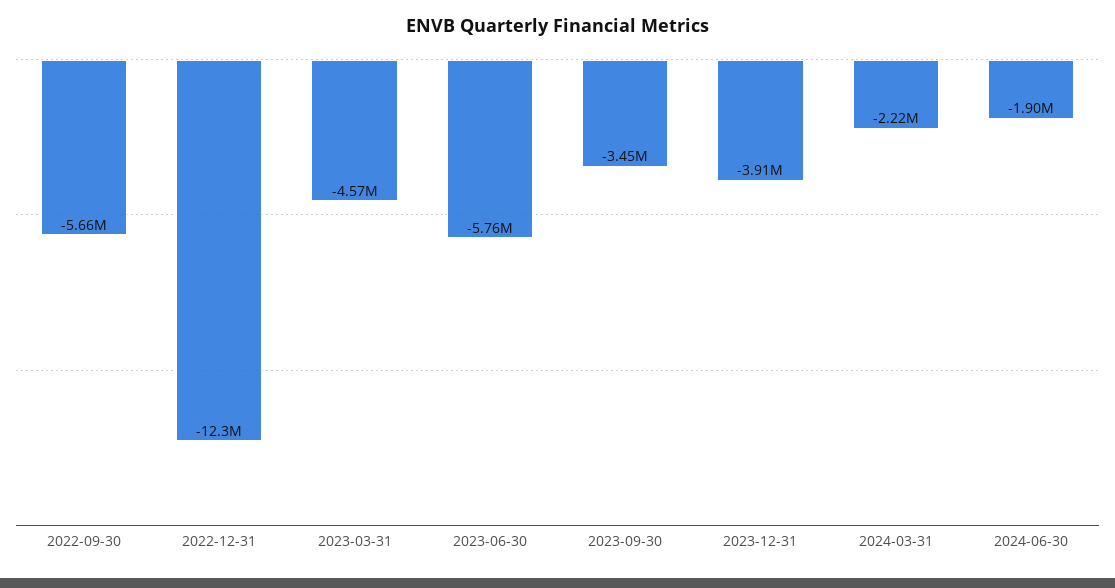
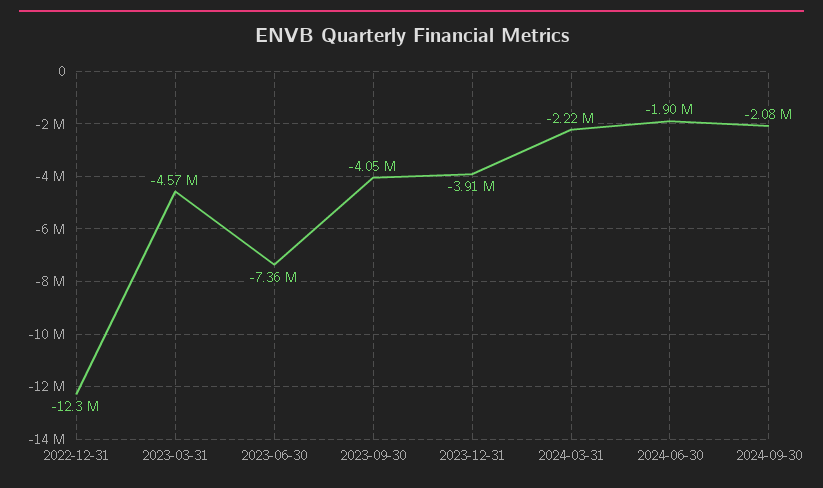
2022-09-30: -5660000 -> none
2023-06-30: -5760000 -> -7360000
2023-09-30: -3450000 -> -4050000
2024-09-30: none -> -2080000

